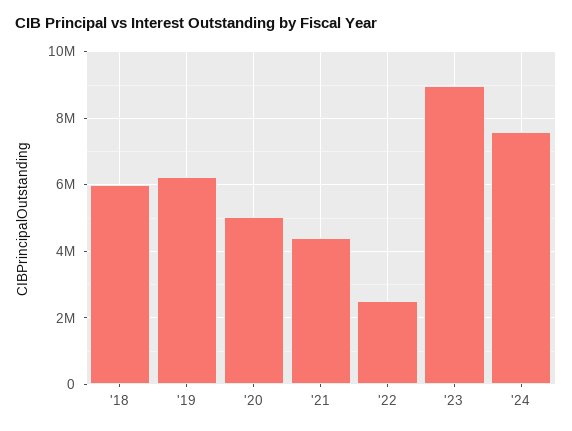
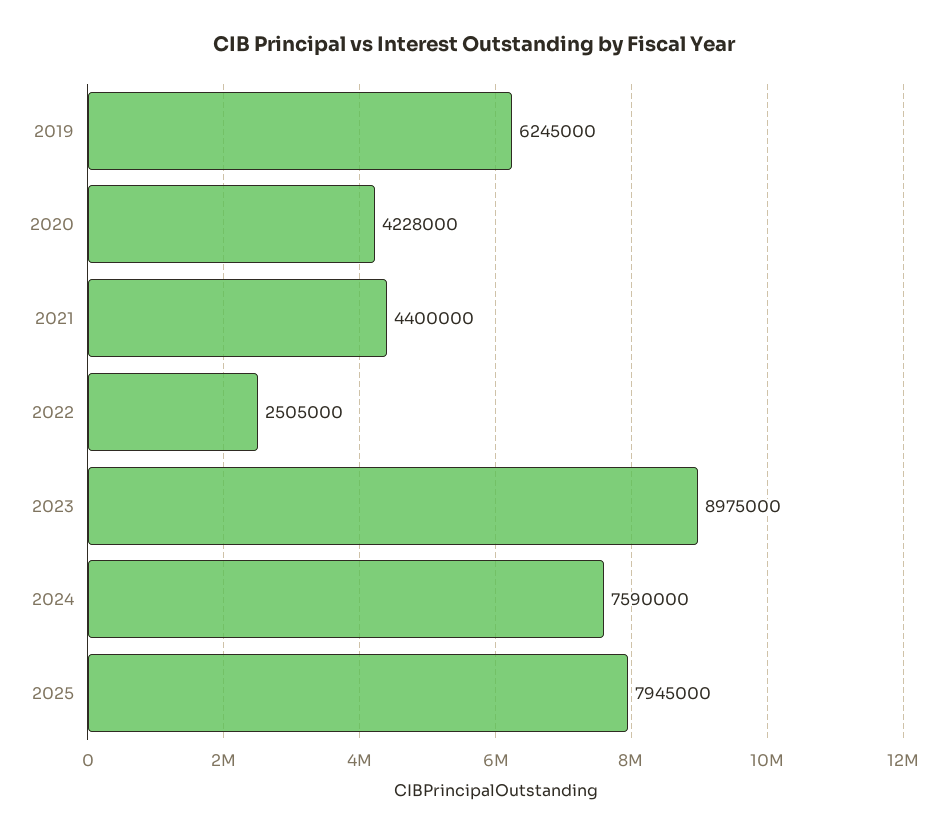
'18: 6000000 -> none
'20: 5000000 -> 4228000
2025: none -> 7945000

